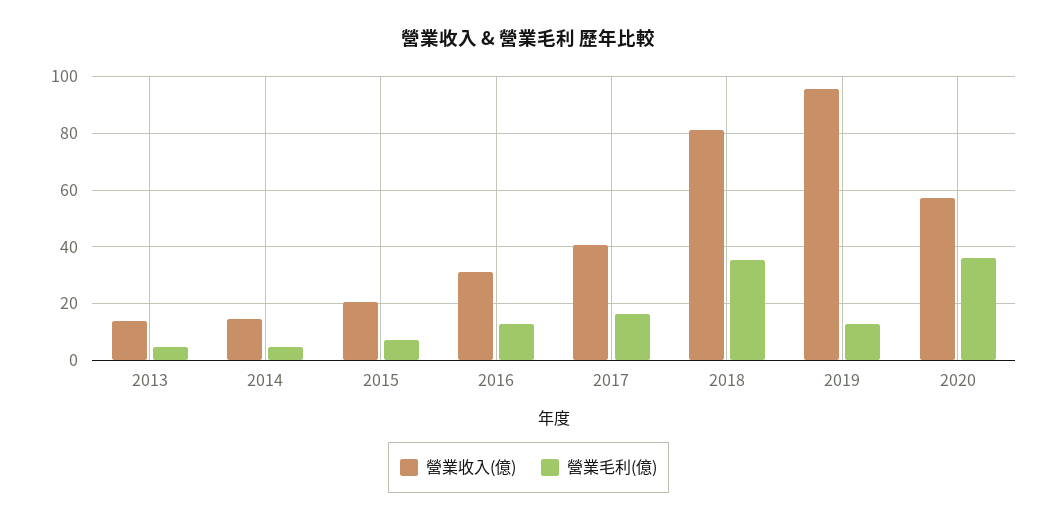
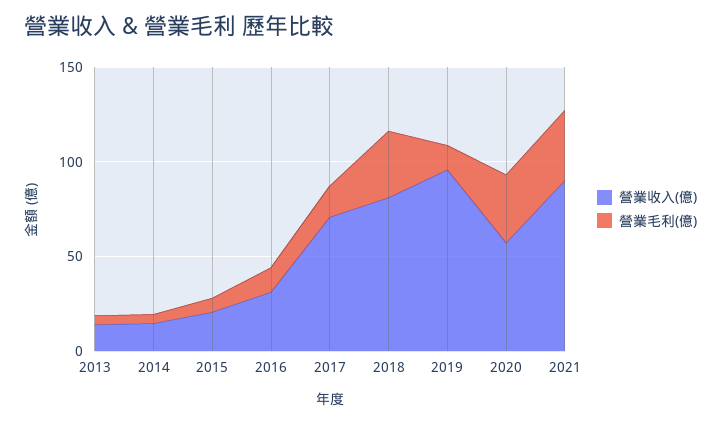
營業收入(億), 2017: 40 -> 70
營業收入(億), 2021: none -> 90
營業毛利(億), 2021: none -> 40

